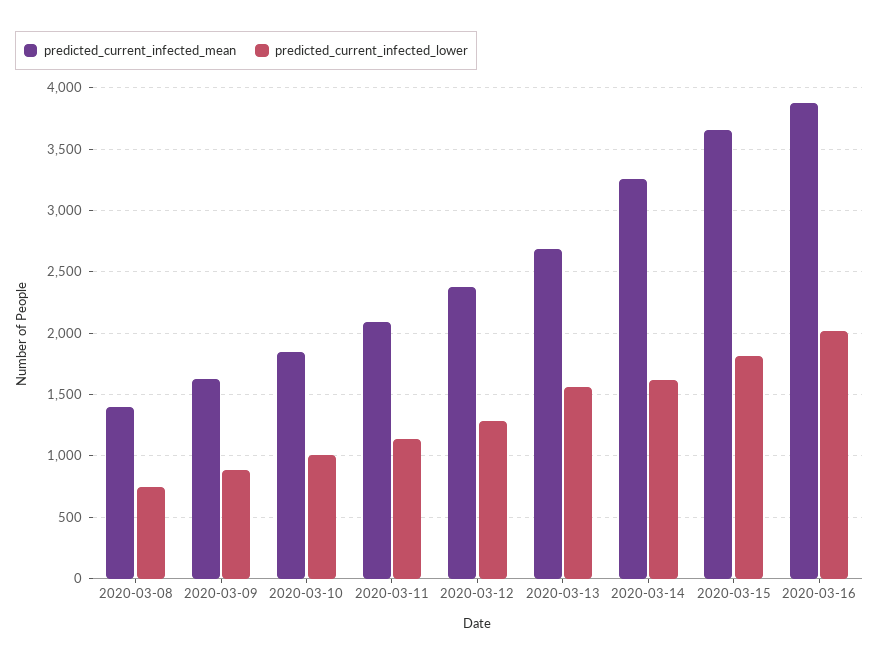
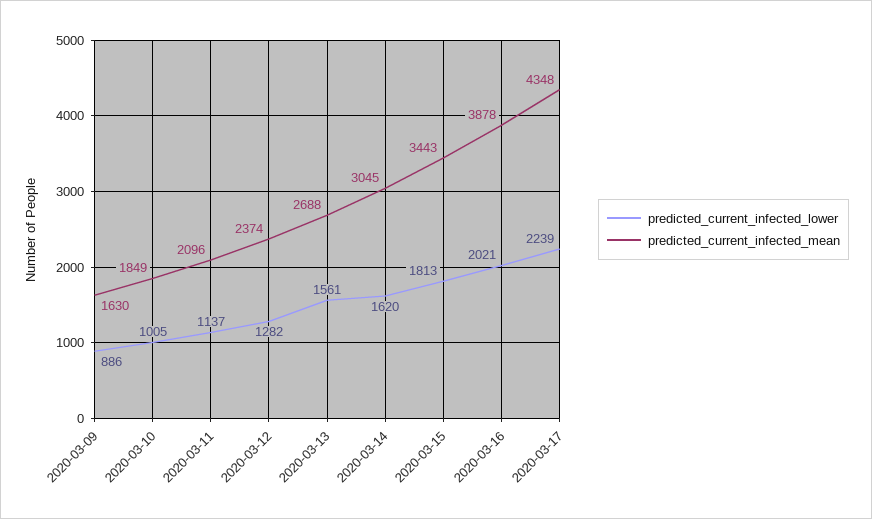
predicted_current_infected_mean, 2020-03-08: 1400 -> none
predicted_current_infected_lower, 2020-03-08: 750 -> none
predicted_current_infected_mean, 2020-03-14: 3250 -> 3045
predicted_current_infected_mean, 2020-03-15: 3650 -> 3443
predicted_current_infected_lower, 2020-03-17: none -> 2239
predicted_current_infected_mean, 2020-03-17: none -> 4348

